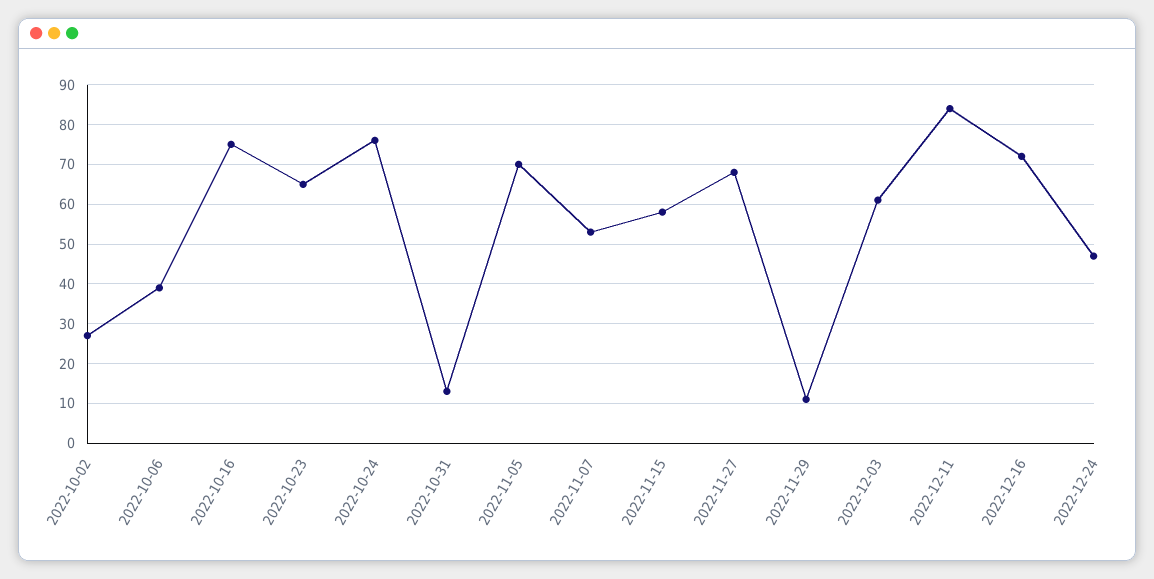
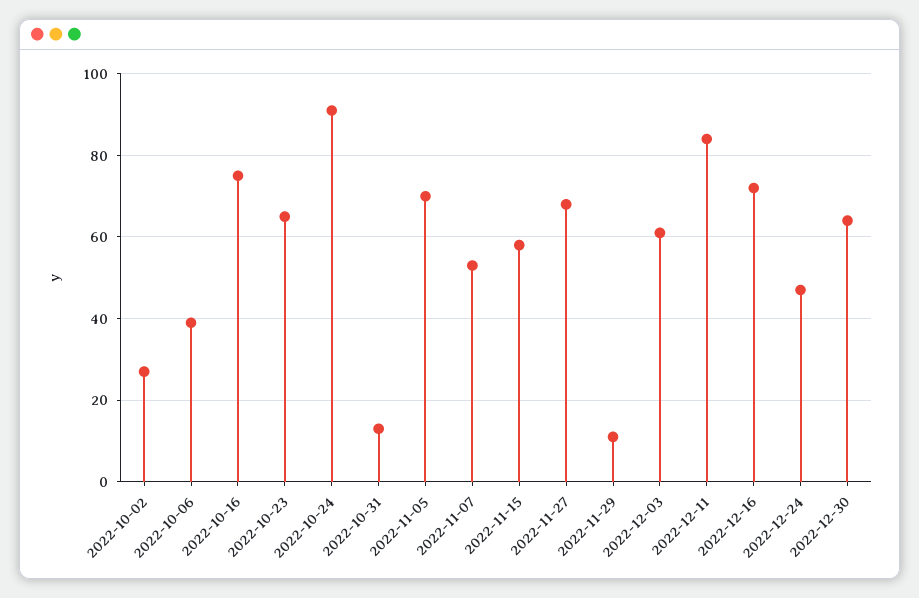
2022-10-24: 75 -> 90
2022-12-30: none -> 65

